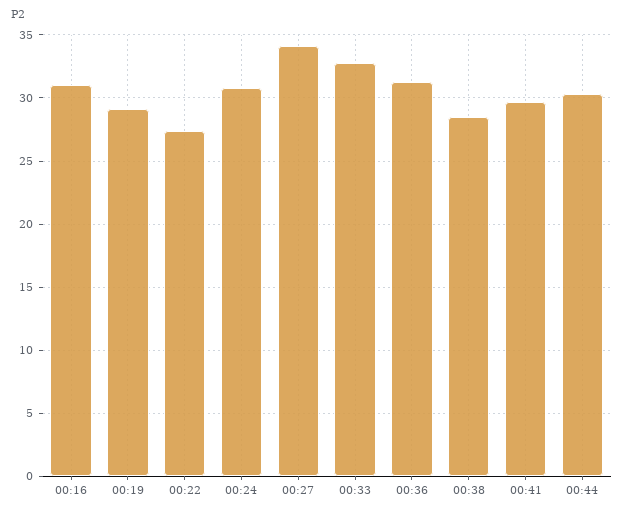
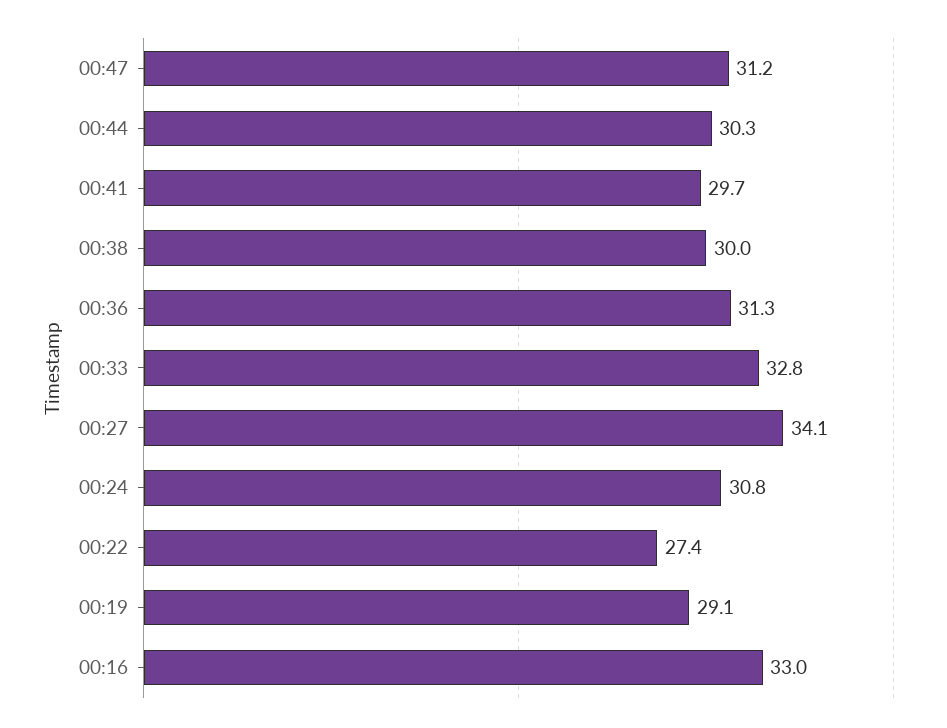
00:16: 31 -> 33
00:38: 28.5 -> 30
00:47: none -> 31.2

